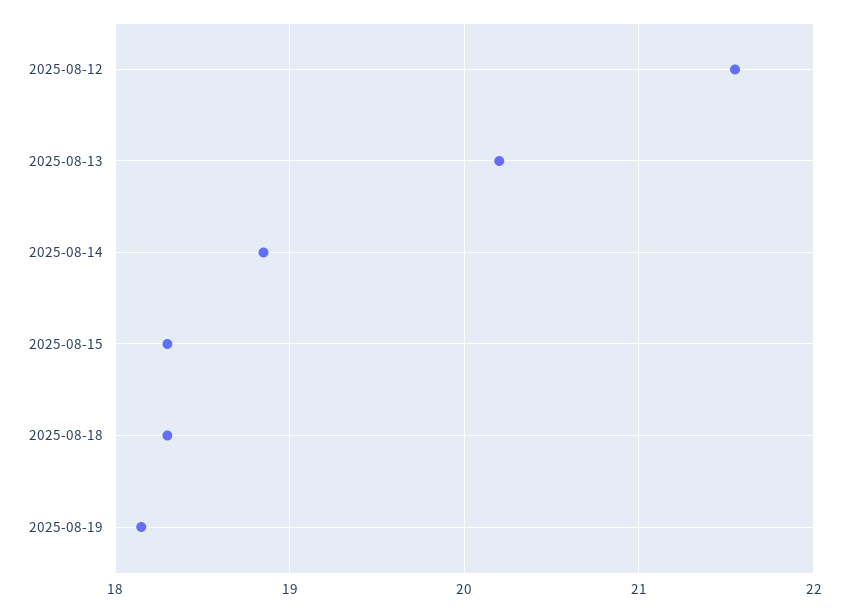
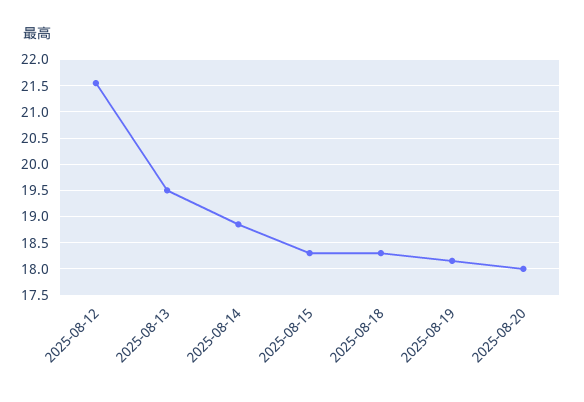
2025-08-13: 20.2 -> 19.5
2025-08-20: none -> 18

